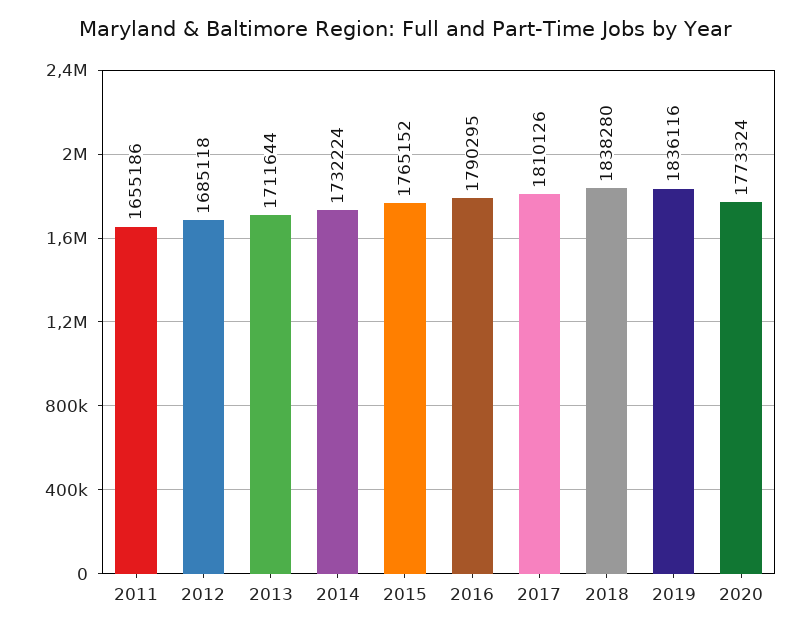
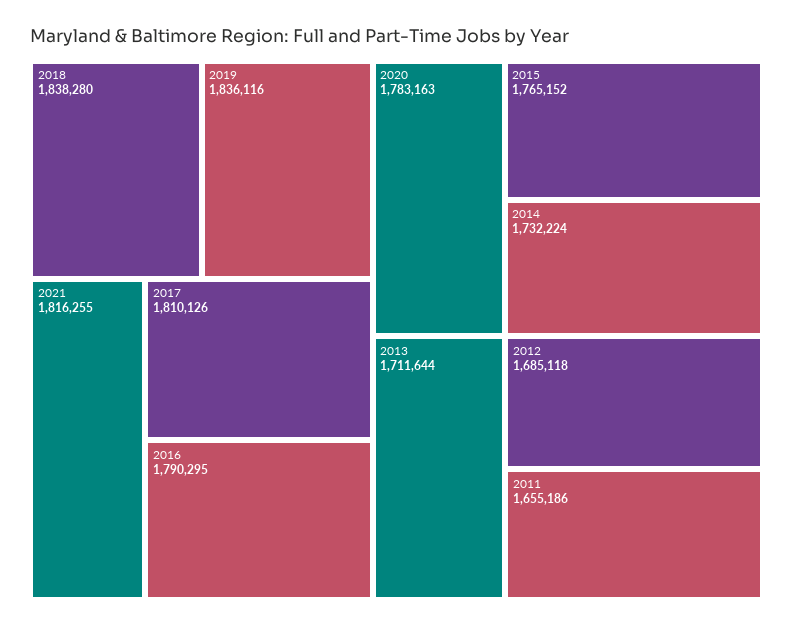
2020: 1773324 -> 1783163
2021: none -> 1816255

